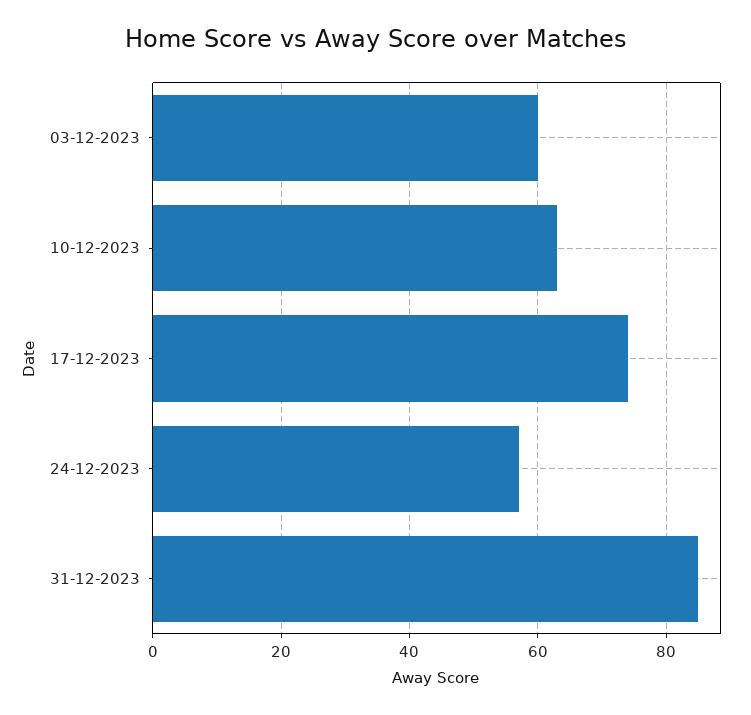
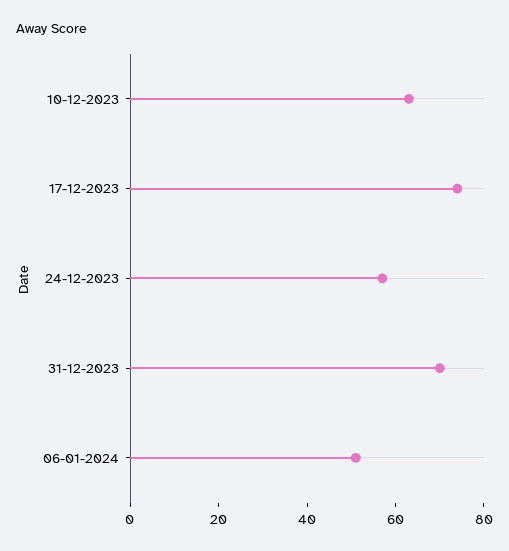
03-12-2023: 60 -> none
31-12-2023: 85 -> 70
06-01-2024: none -> 50

